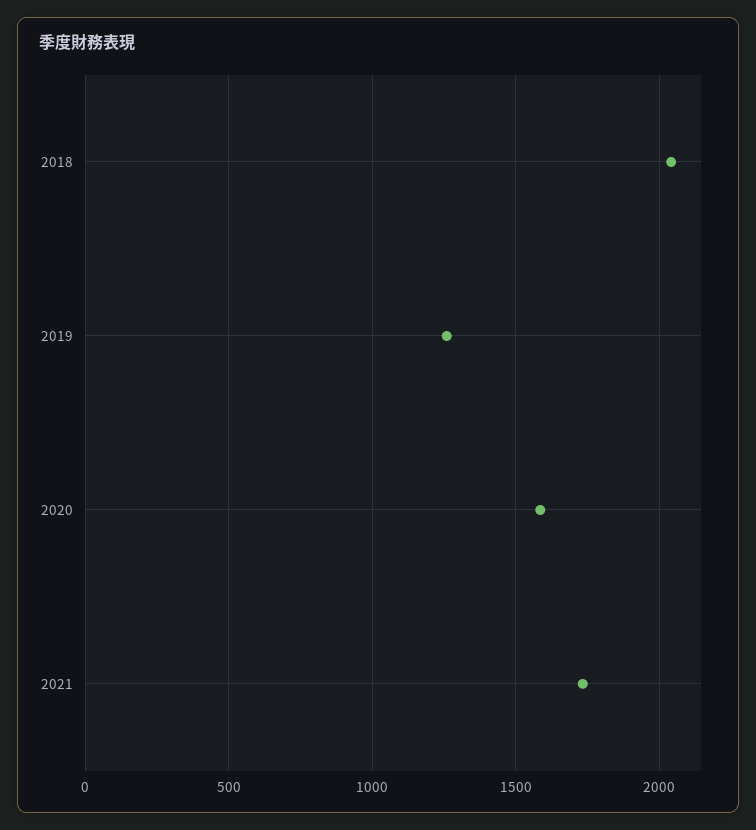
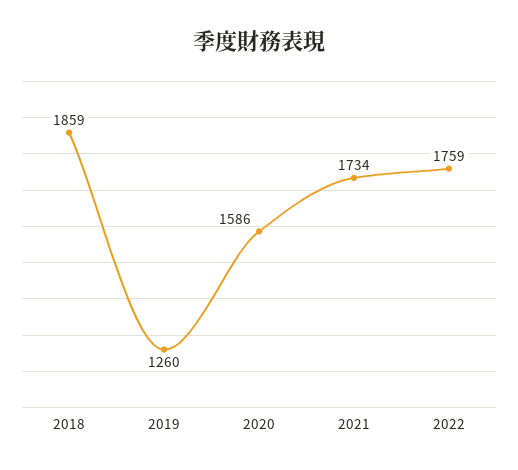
2018: 2050 -> 1859
2022: none -> 1759

